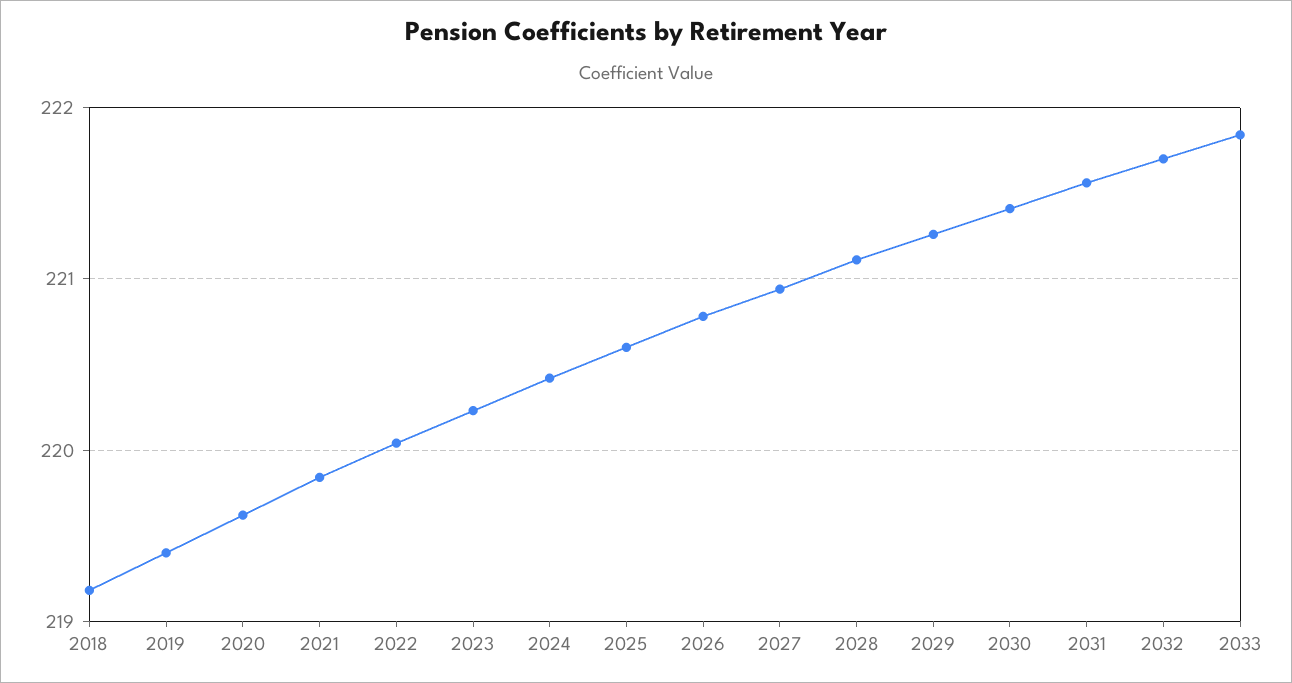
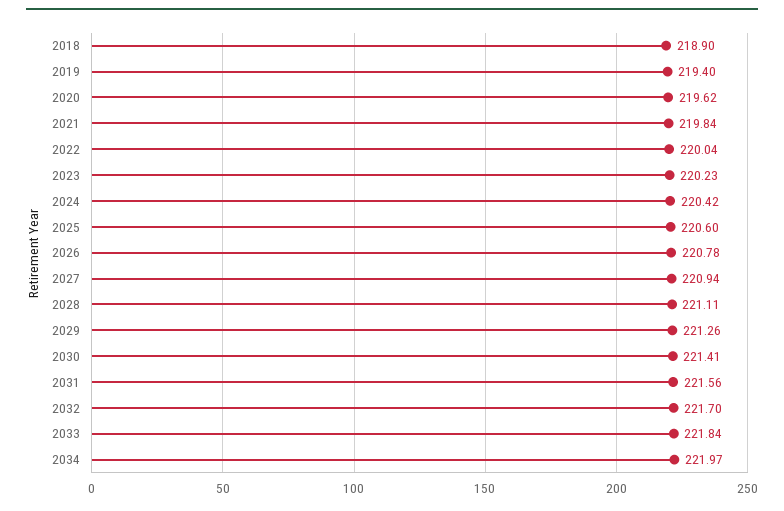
2018: 219.2 -> 218.9
2034: none -> 221.97

